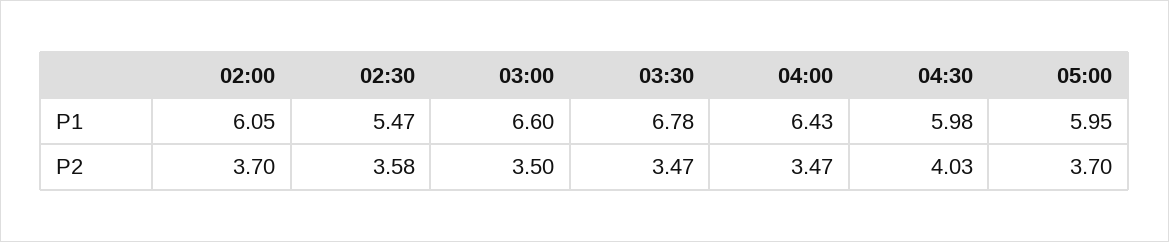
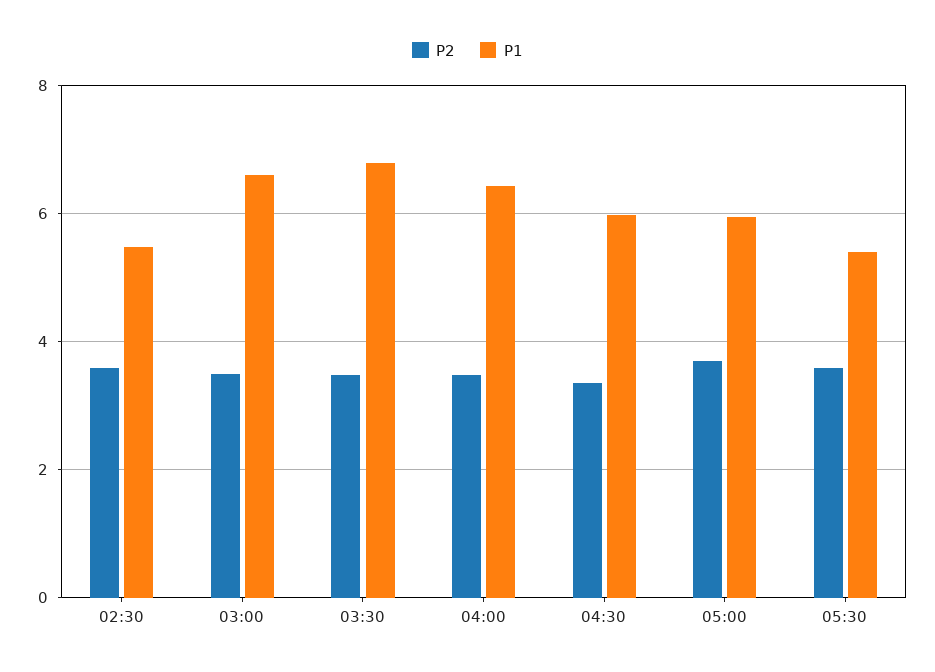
P1, 02:00: 6.05 -> none
P2, 02:00: 3.7 -> none
P2, 04:30: 4.03 -> 3.4
P2, 05:30: none -> 3.6
P1, 05:30: none -> 5.4

